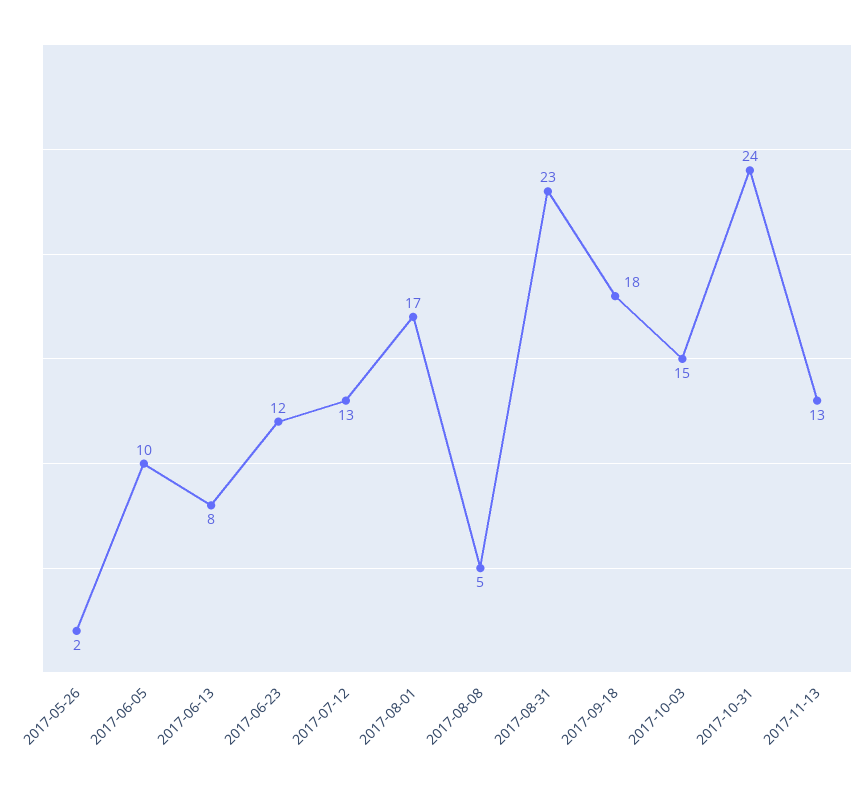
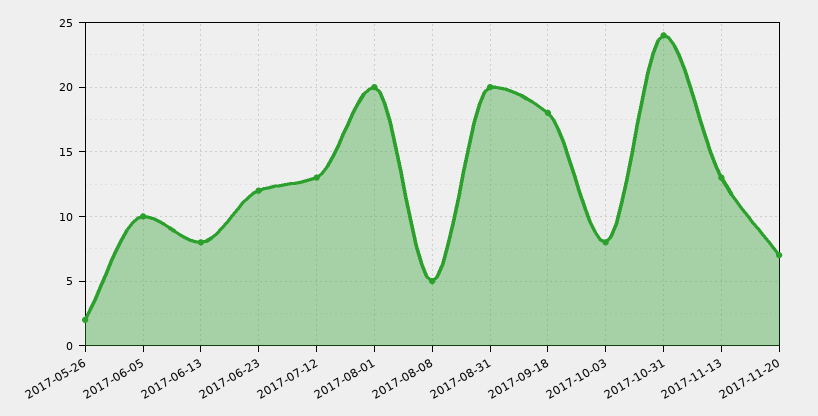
2017-08-01: 17 -> 20
2017-08-31: 23 -> 20
2017-10-03: 15 -> 8
2017-11-20: none -> 7

